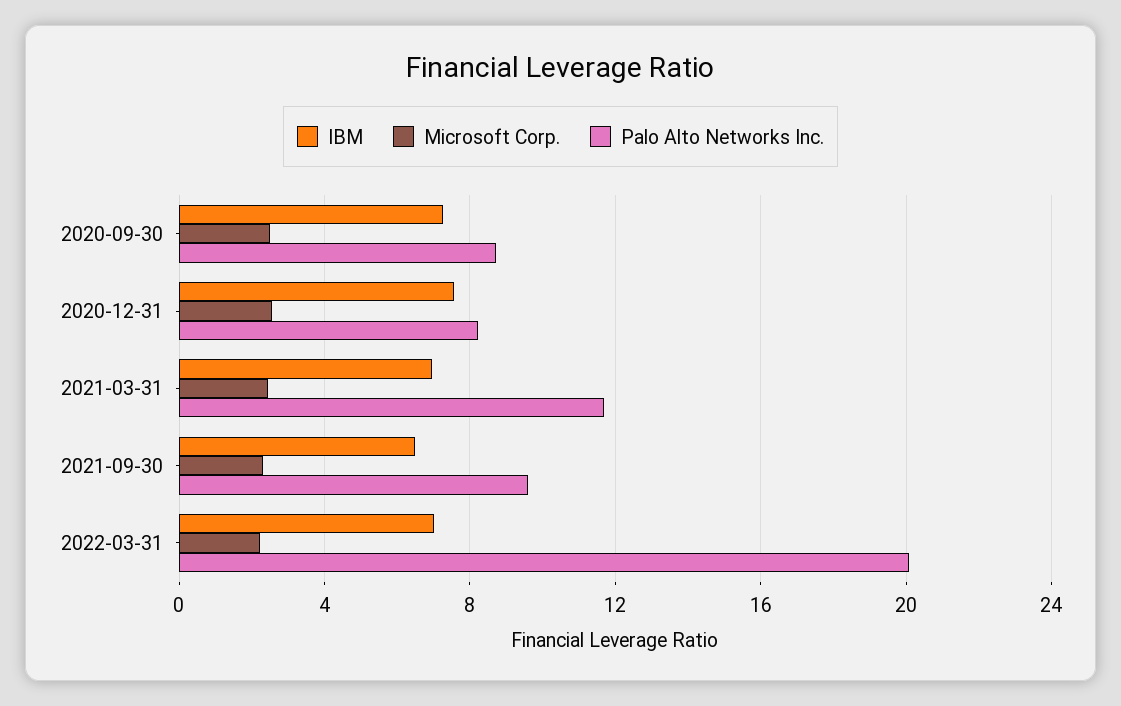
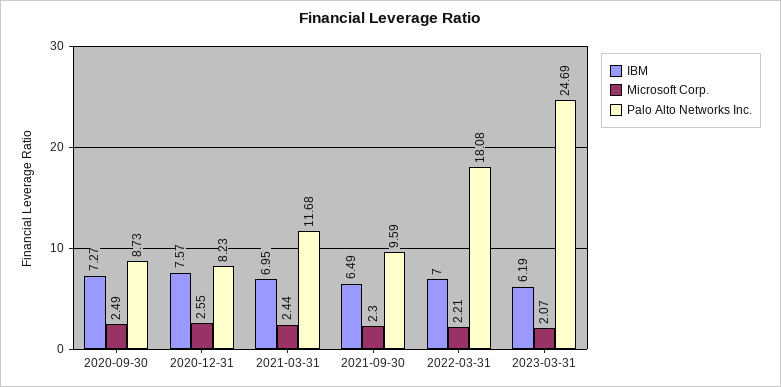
Palo Alto Networks Inc., 2022-03-31: 20 -> 18.08
IBM, 2023-03-31: none -> 6.19
Microsoft Corp., 2023-03-31: none -> 2.07
Palo Alto Networks Inc., 2023-03-31: none -> 24.69

